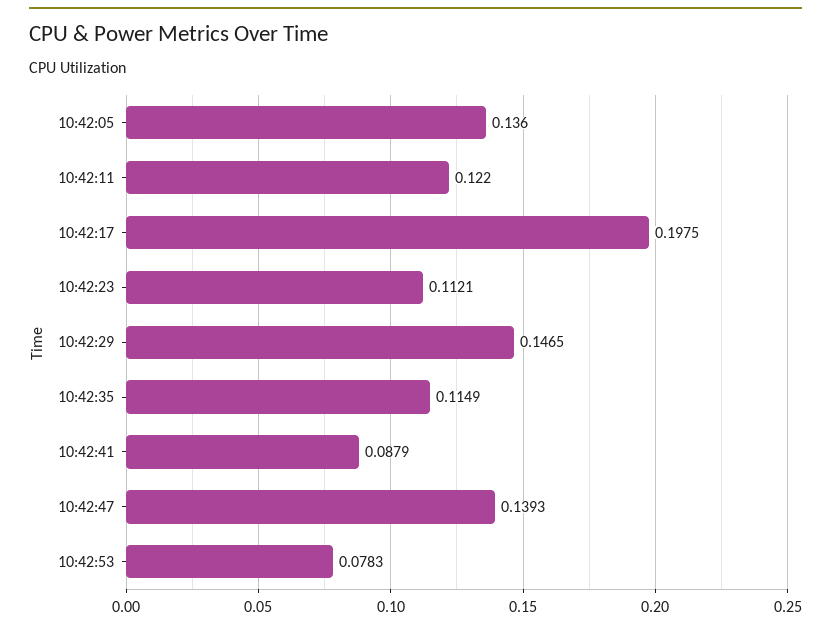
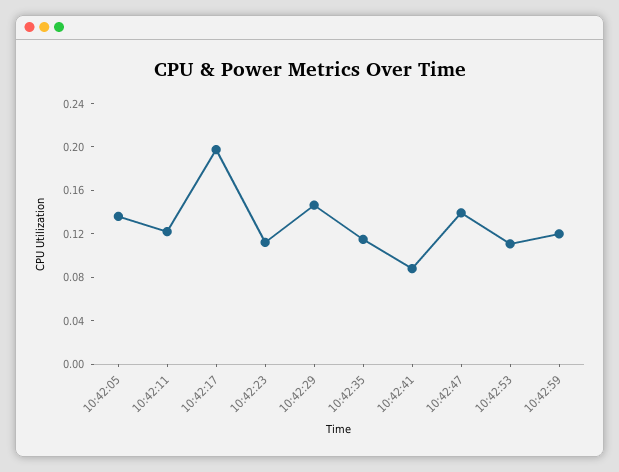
10:42:53: 0.0783 -> 0.11
10:42:59: none -> 0.12

